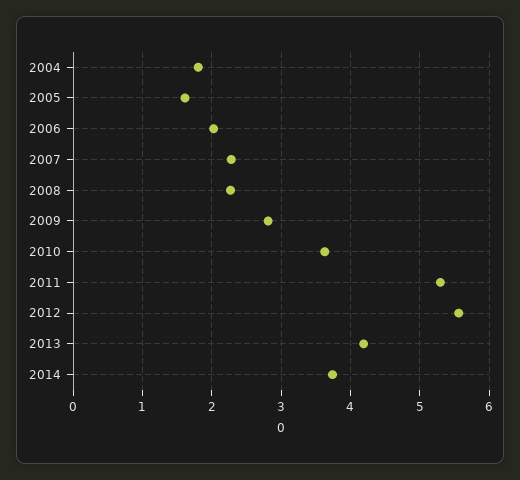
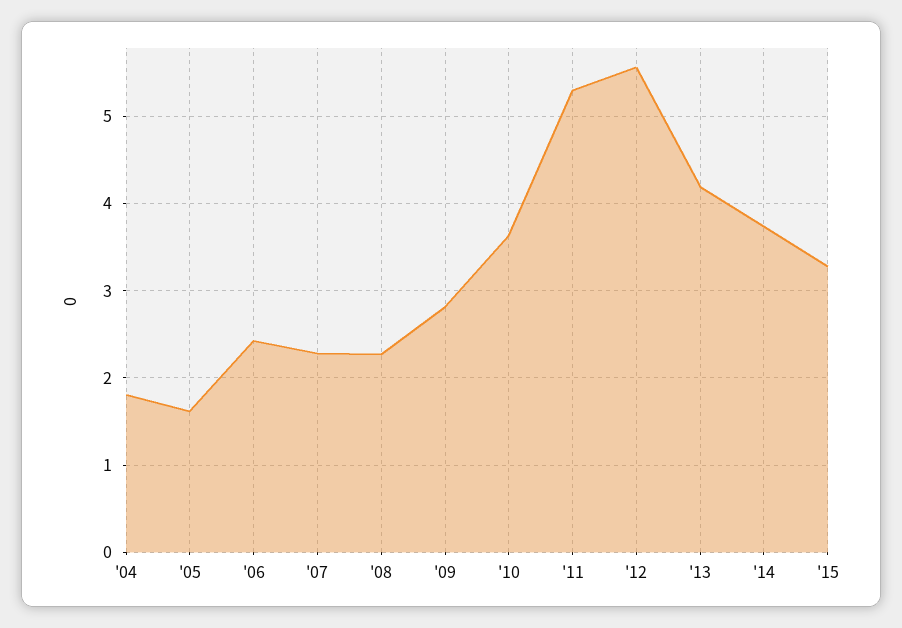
2006: 2 -> 2.4
'15: none -> 3.3

